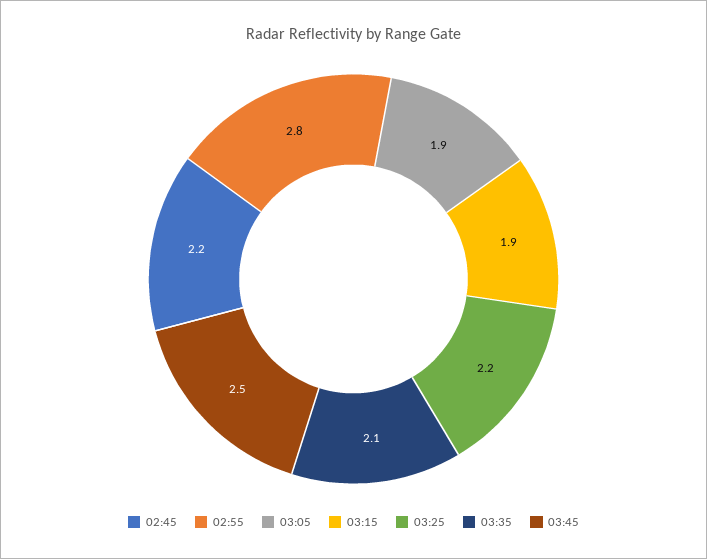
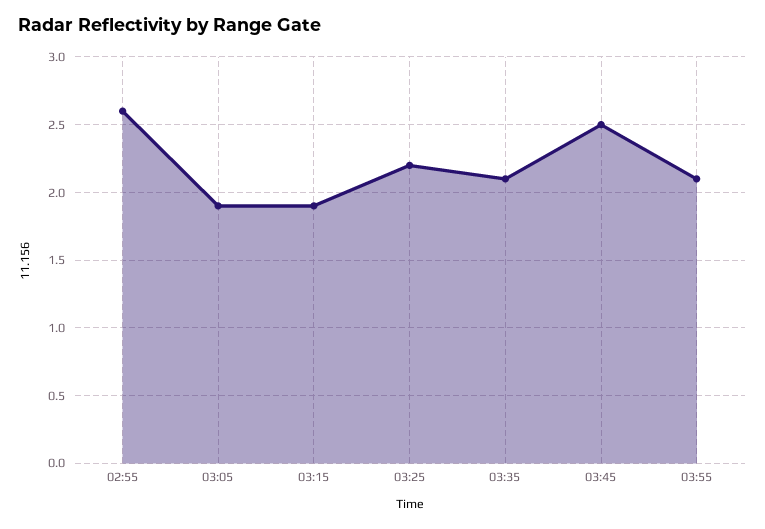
02:45: 2.2 -> none
02:55: 2.8 -> 2.6
03:55: none -> 2.1

